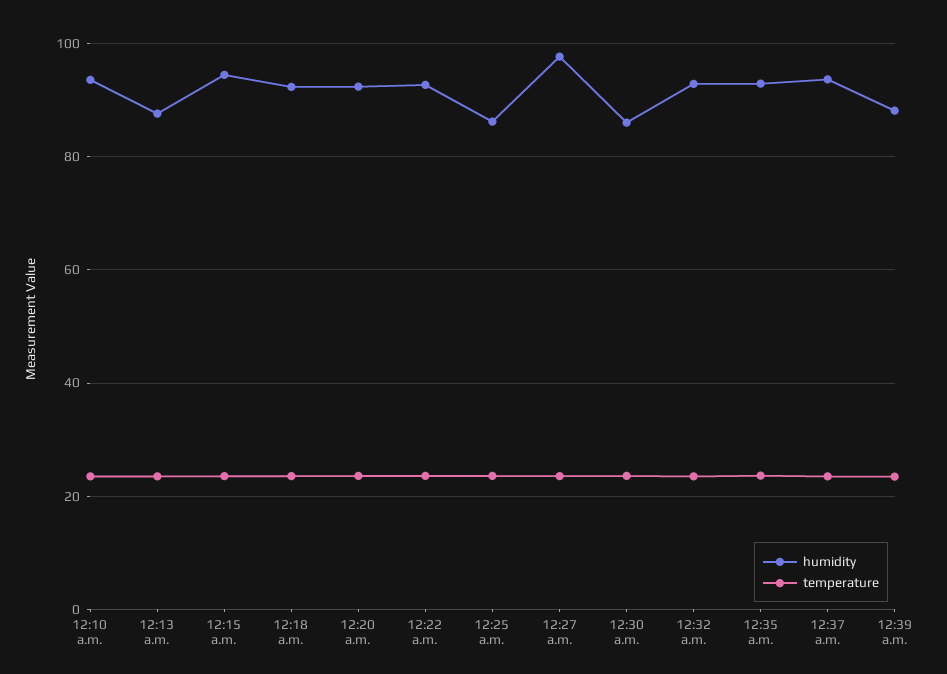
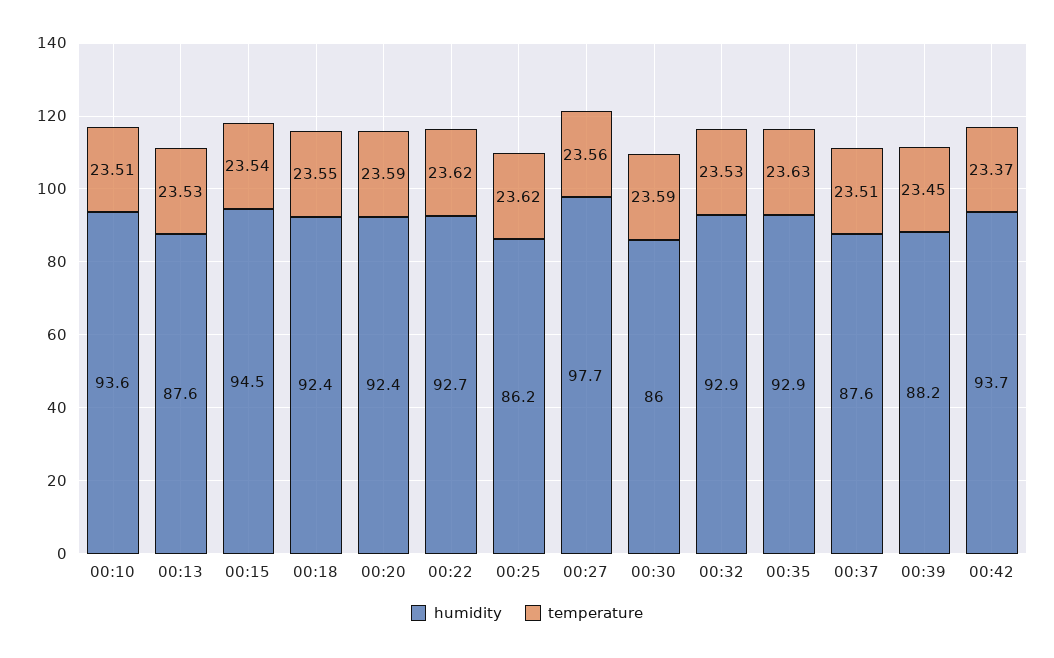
humidity, 12:37 a.m.: 94 -> 87.6
humidity, 00:42: none -> 93.7
temperature, 00:42: none -> 23.37

